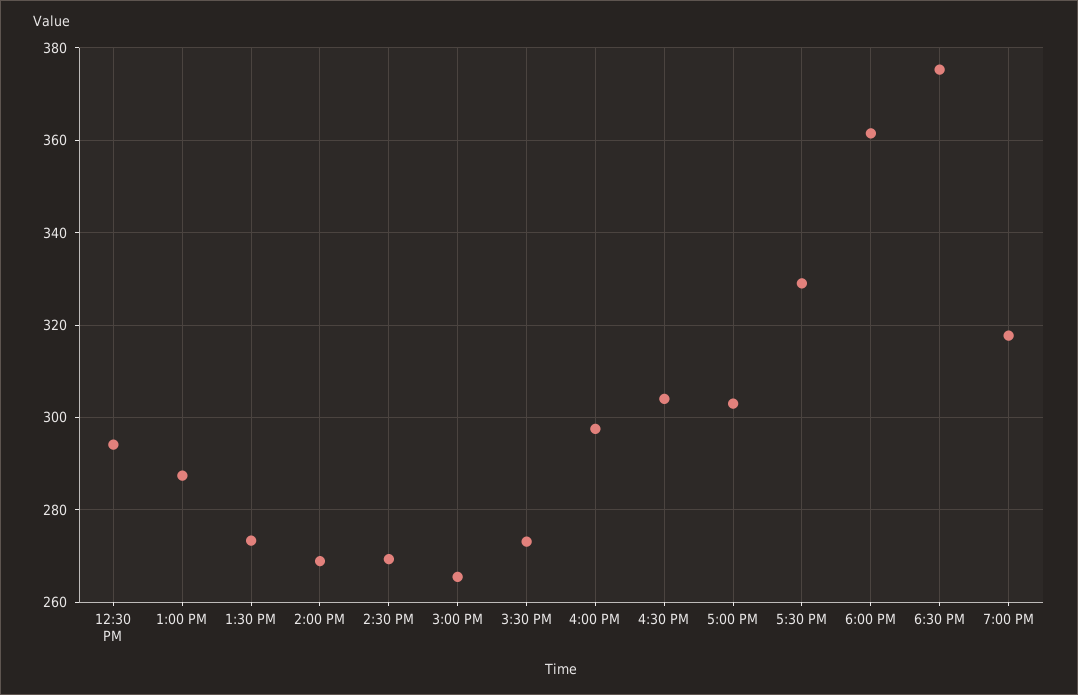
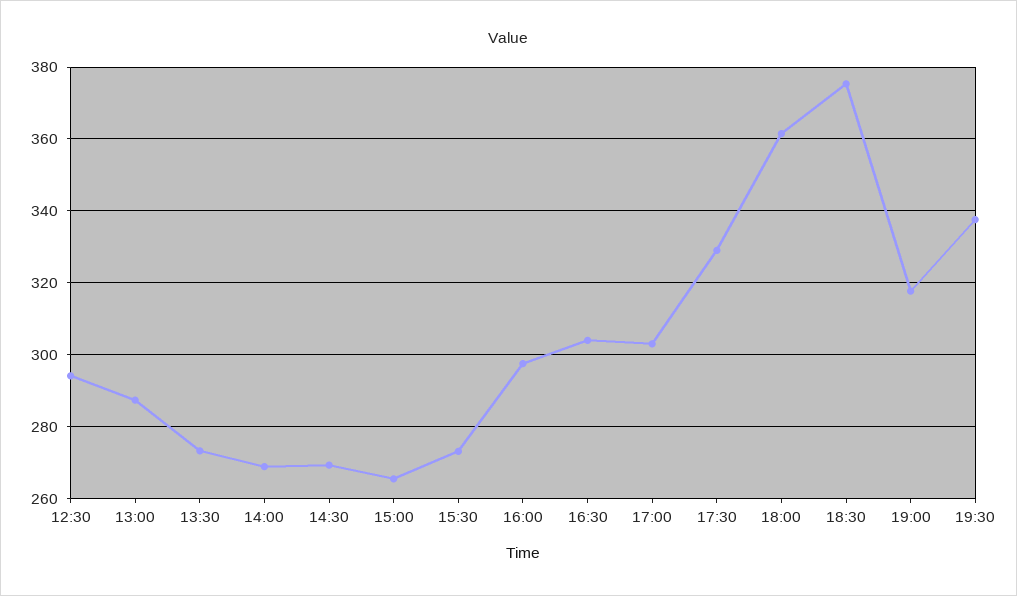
19:30: none -> 338

